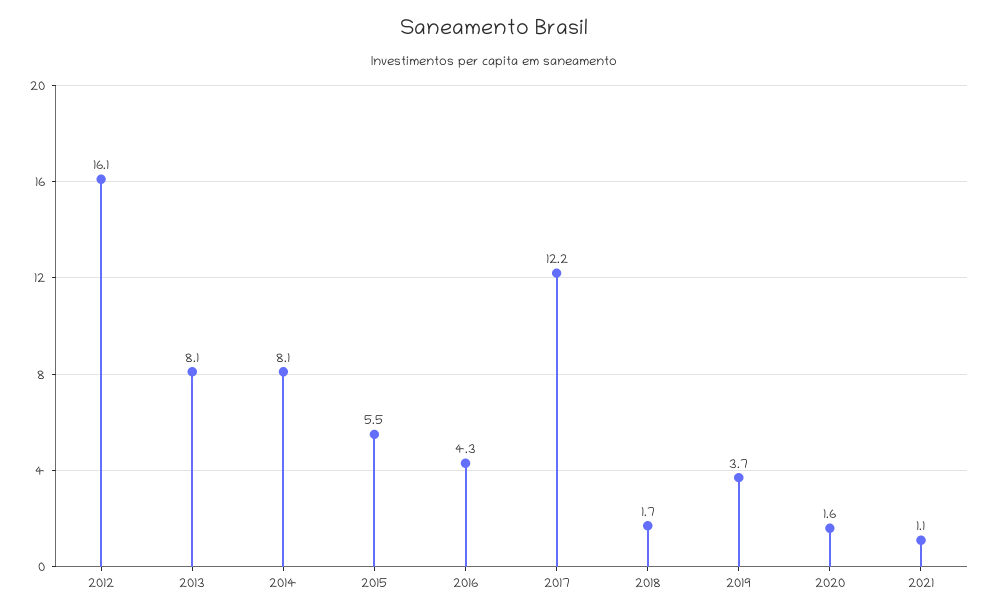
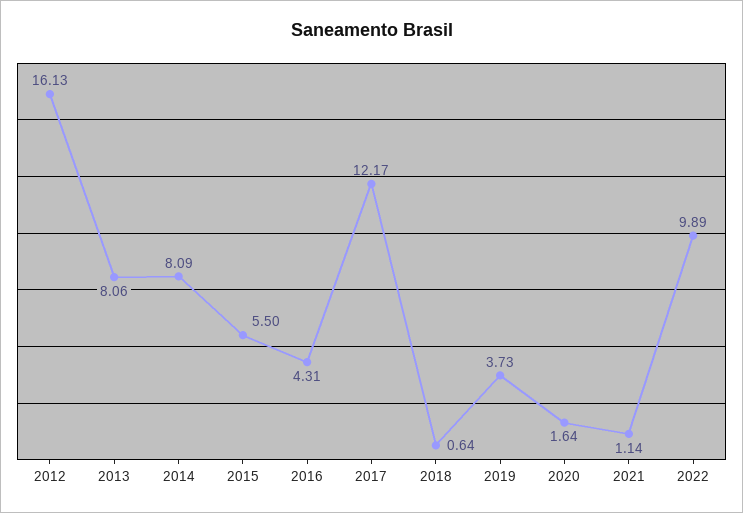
2018: 1.7 -> 0.64
2022: none -> 9.89

